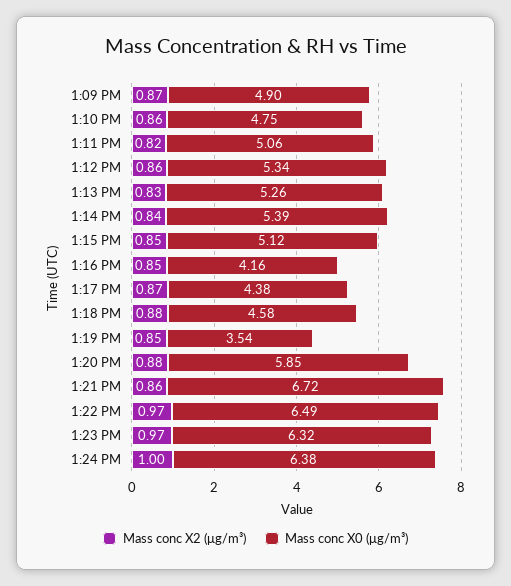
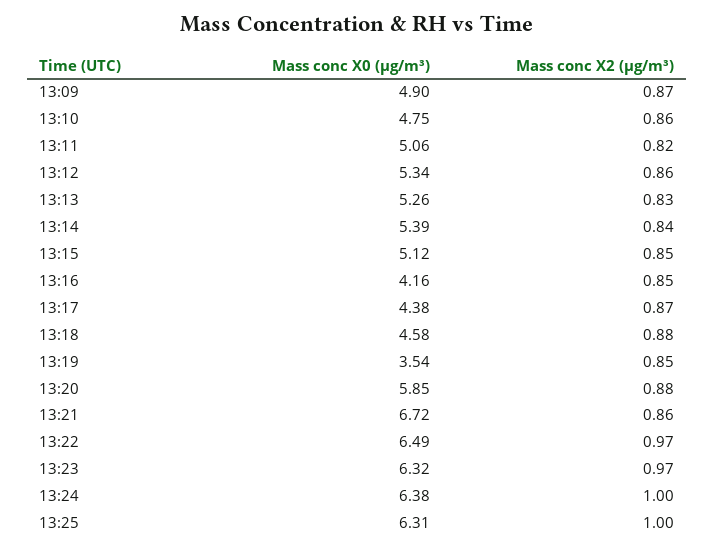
Mass conc X0 (μg/m³), 13:25: none -> 6.31
Mass conc X2 (μg/m³), 13:25: none -> 1

